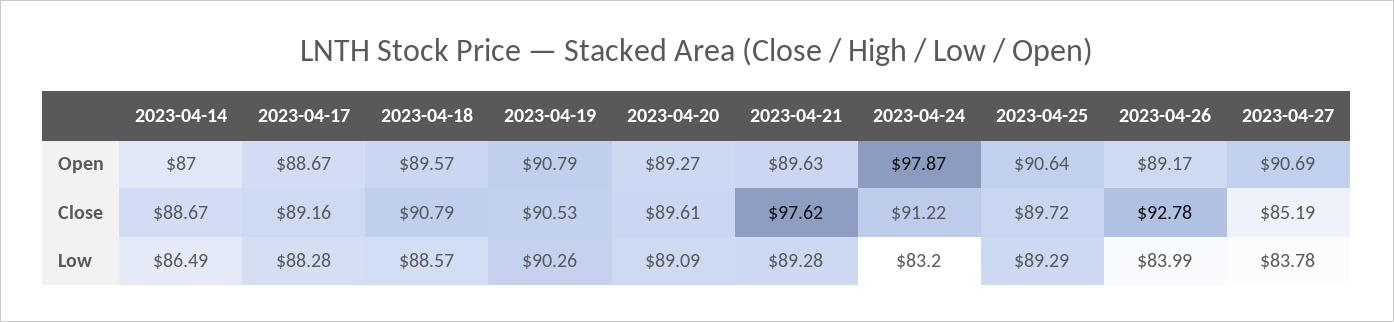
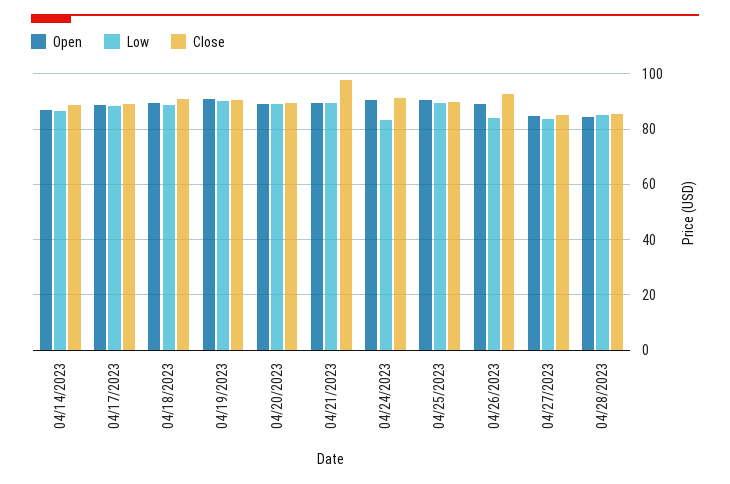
Open, 2023-04-24: 97.87 -> 90
Open, 2023-04-27: 90.69 -> 85
Open, 04/28/2023: none -> 85
Low, 04/28/2023: none -> 85
Close, 04/28/2023: none -> 85

